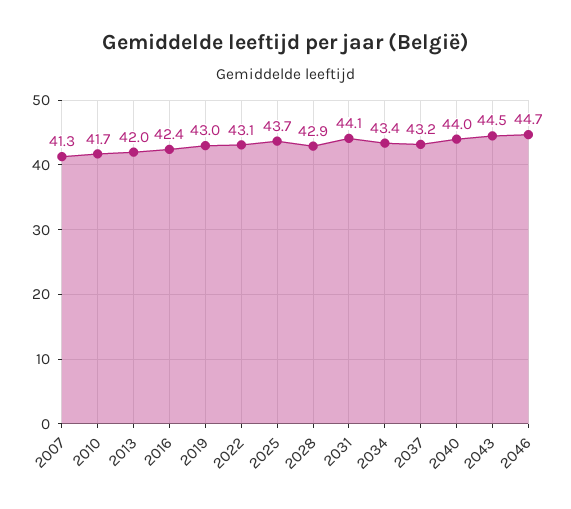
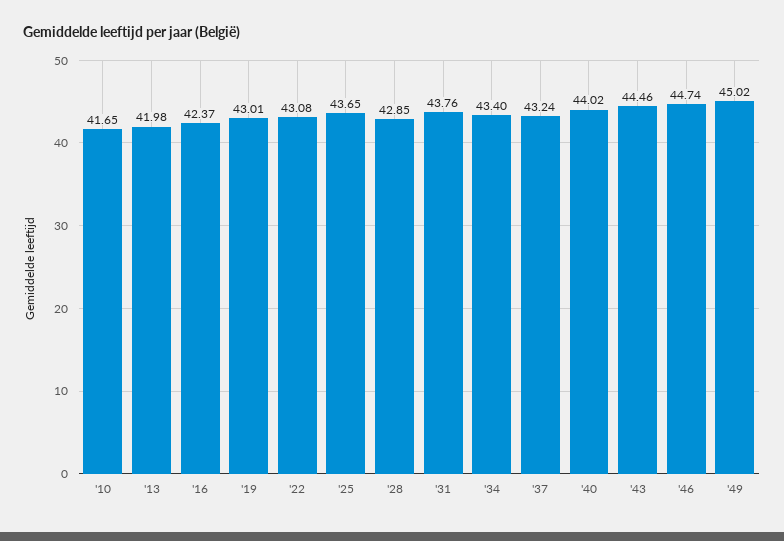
2007: 41.3 -> none
2031: 44.1 -> 43.76
'49: none -> 45.02

